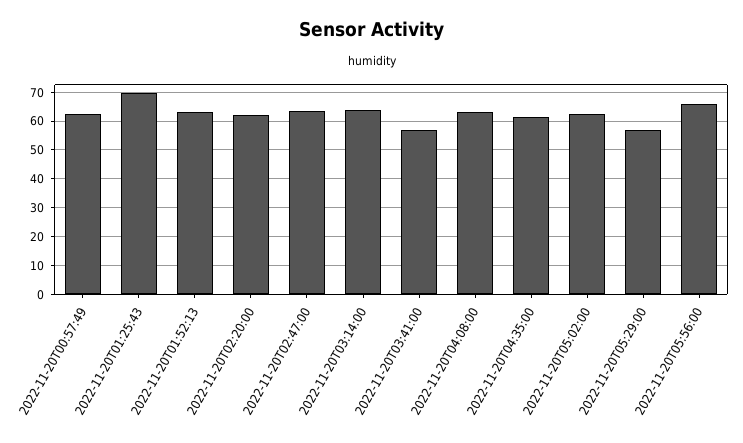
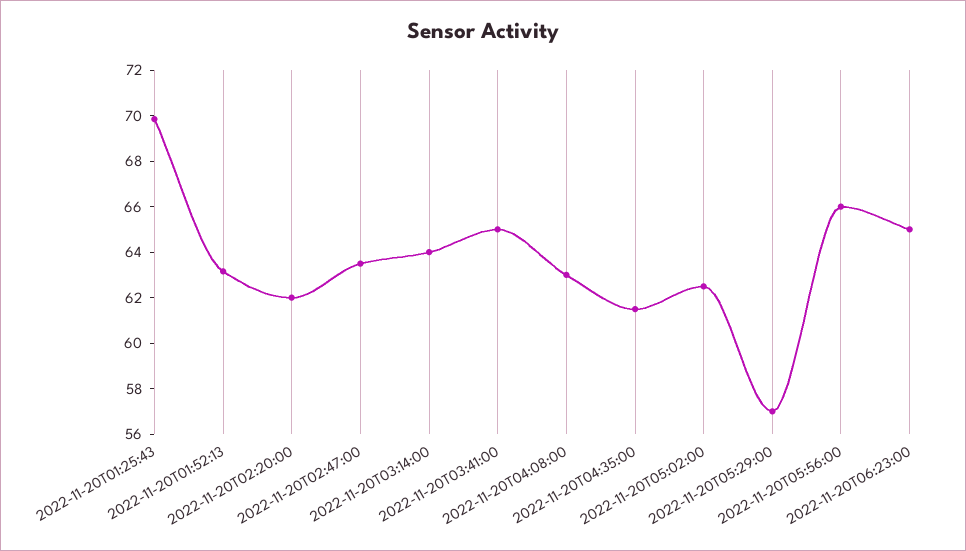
2022-11-20T00:57:49: 62.5 -> none
2022-11-20T03:41:00: 57.5 -> 65
2022-11-20T06:23:00: none -> 65

